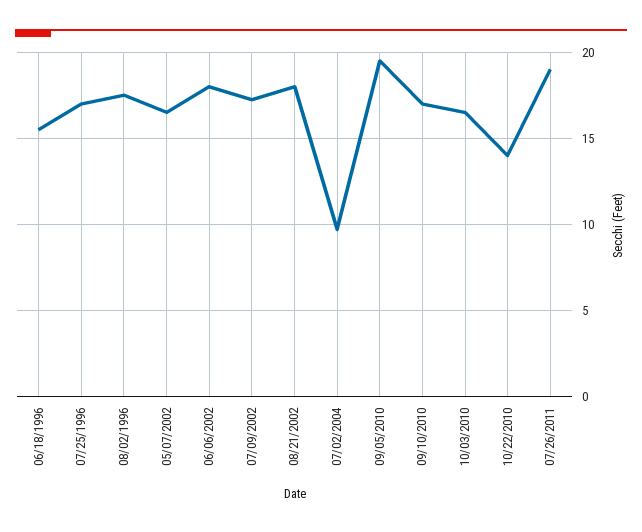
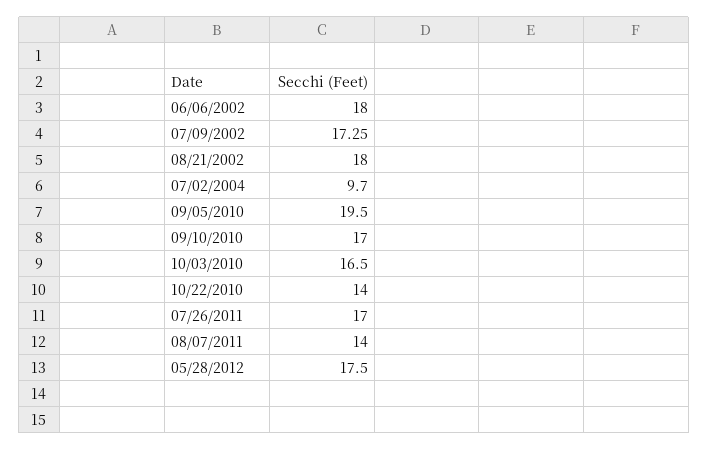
06/18/1996: 15.5 -> none
07/25/1996: 17 -> none
08/02/1996: 17.5 -> none
05/07/2002: 16.5 -> none
07/26/2011: 19 -> 17
08/07/2011: none -> 14
05/28/2012: none -> 17.5

